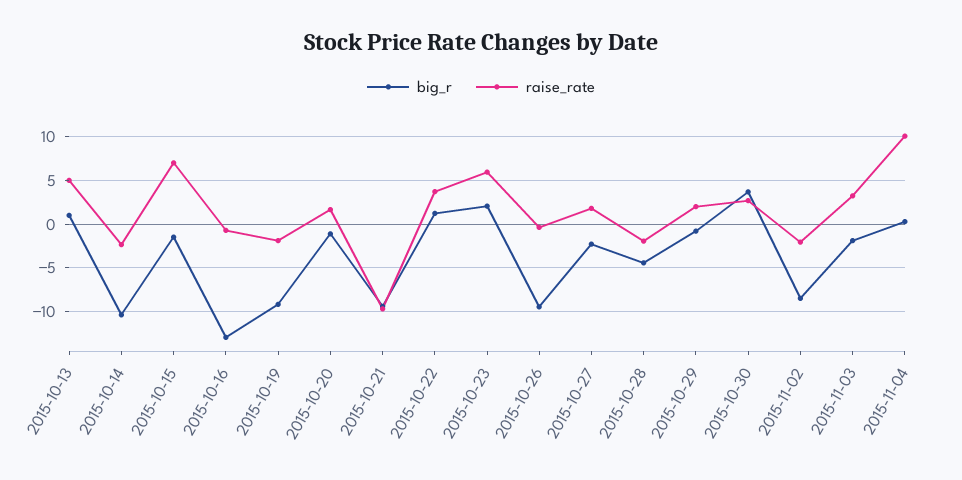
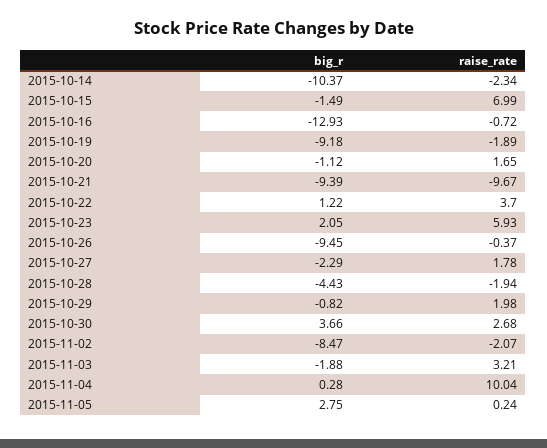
big_r, 2015-10-13: 1 -> none
raise_rate, 2015-10-13: 5 -> none
big_r, 2015-11-05: none -> 2.75
raise_rate, 2015-11-05: none -> 0.24

